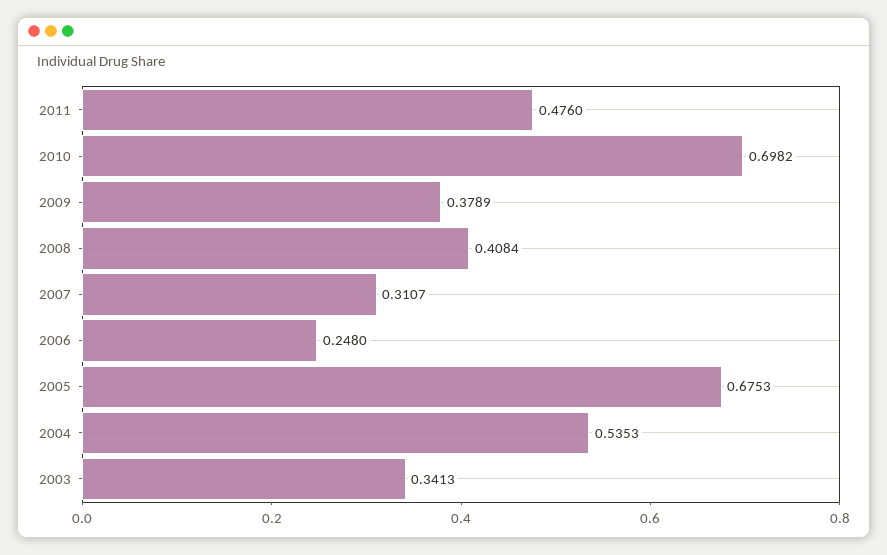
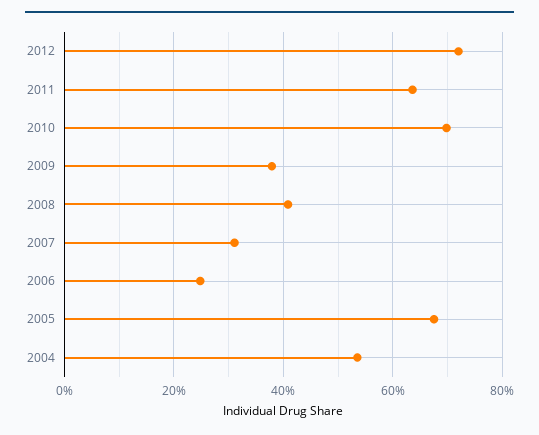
2011: 0.476 -> 0.64
2003: 0.3413 -> none
2012: none -> 0.72

